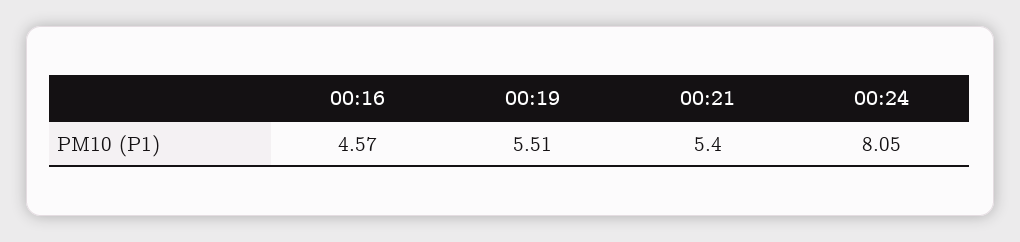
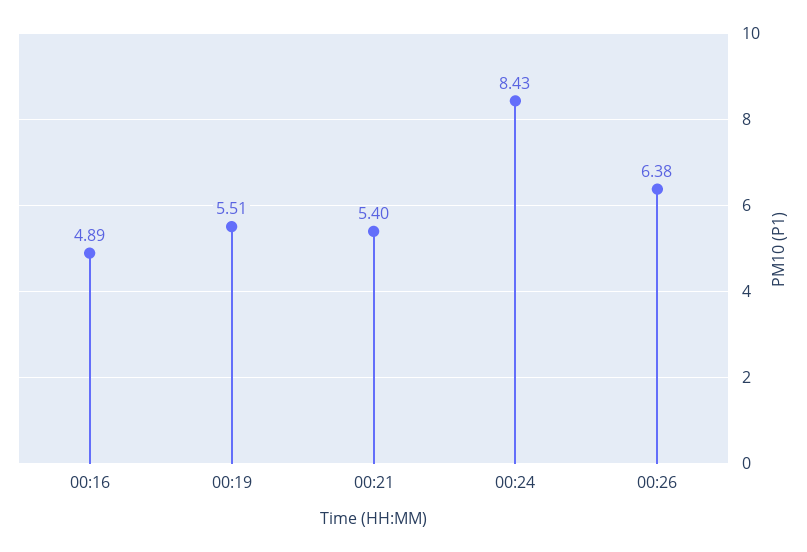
00:16: 4.57 -> 4.89
00:24: 8.05 -> 8.43
00:26: none -> 6.38

